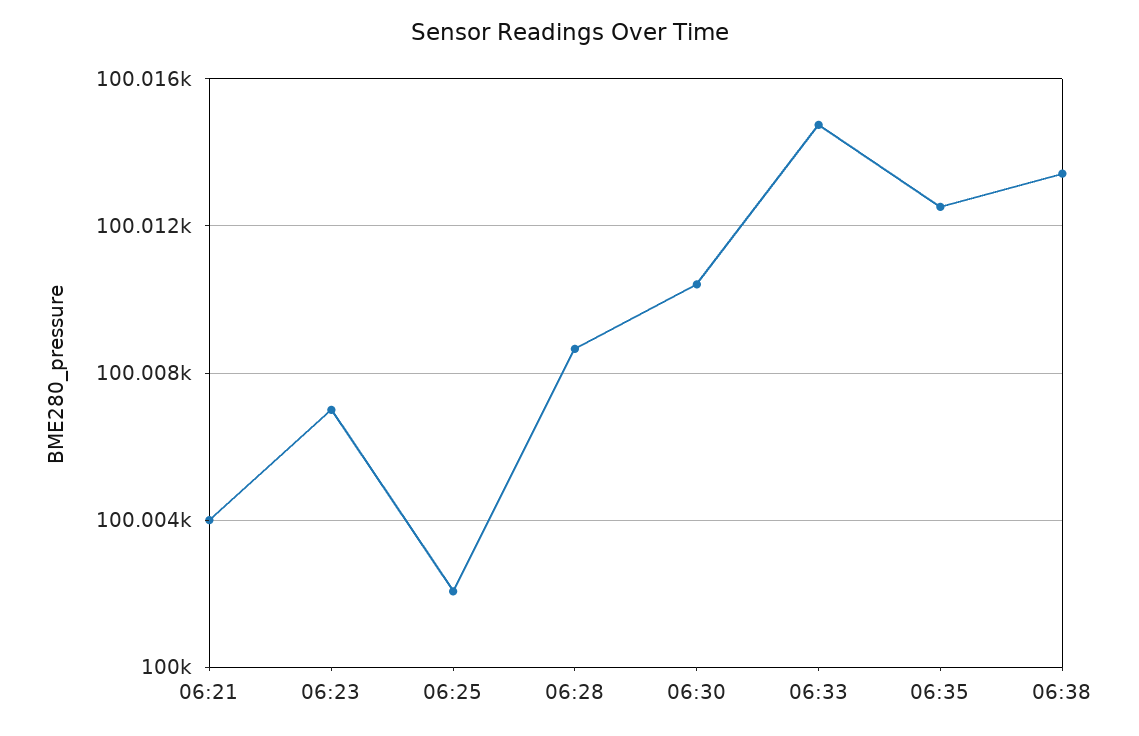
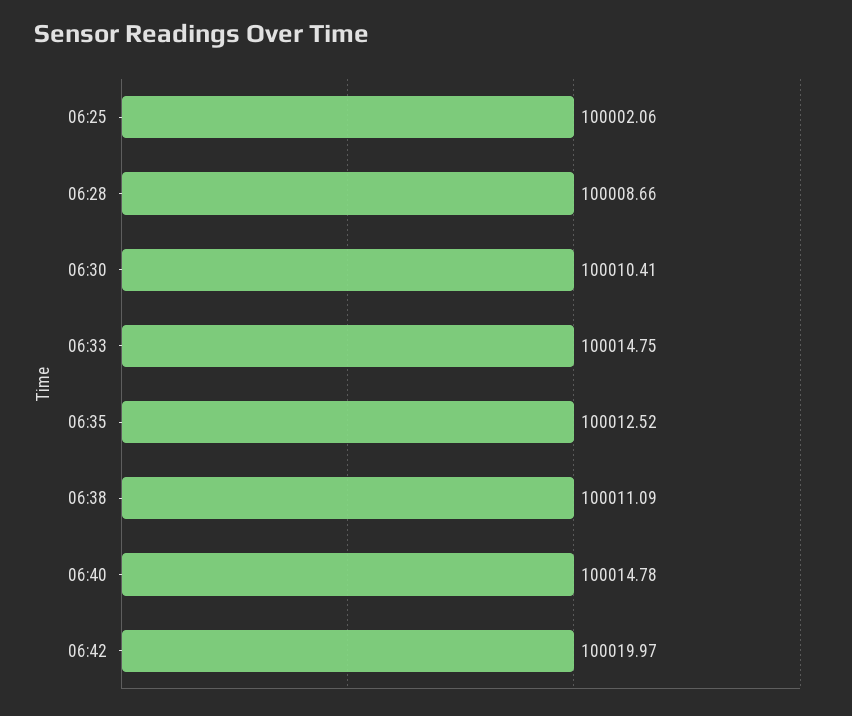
06:21: 100004 -> none
06:23: 100007 -> none
06:38: 100013.5 -> 100011.09
06:40: none -> 100014.78
06:42: none -> 100019.97

